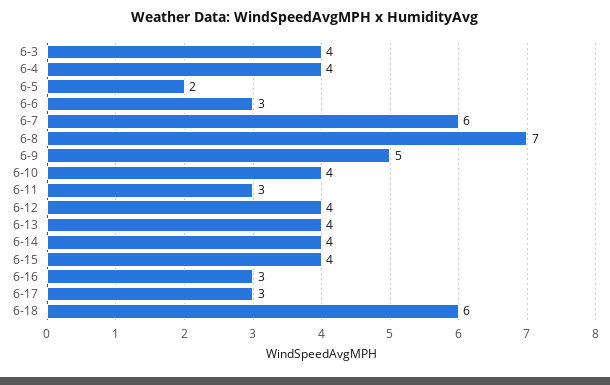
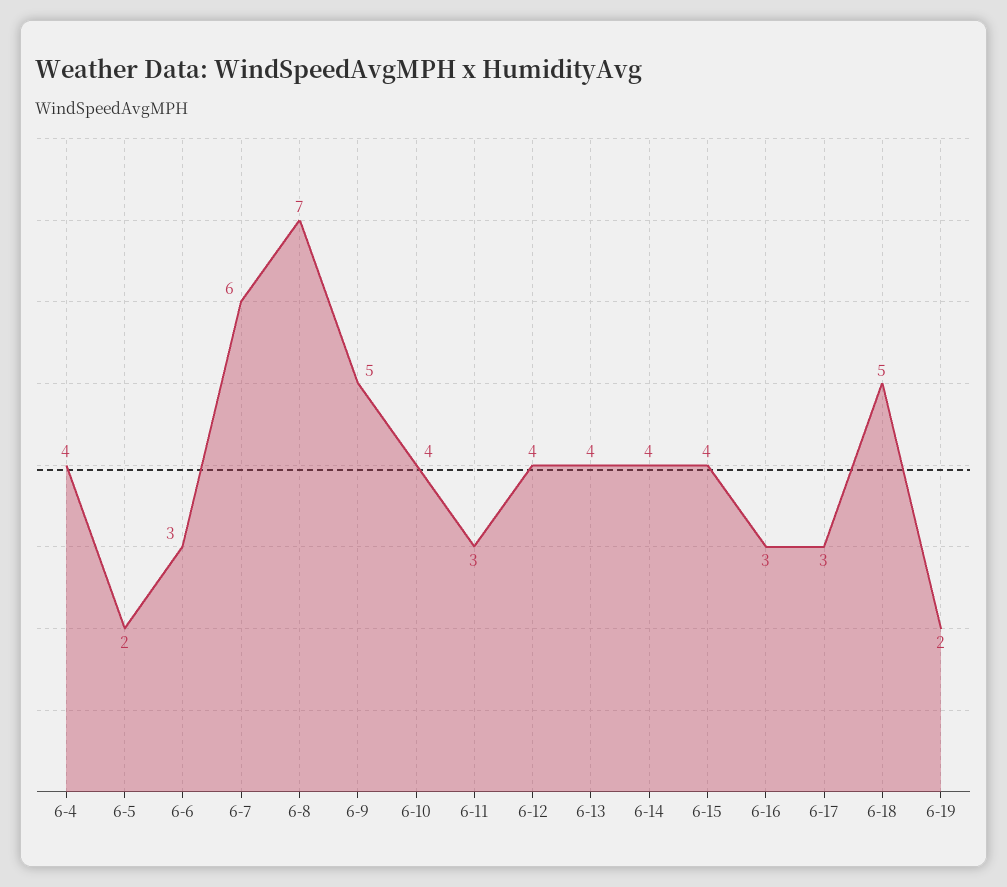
6-3: 4 -> none
6-18: 6 -> 5
6-19: none -> 2

